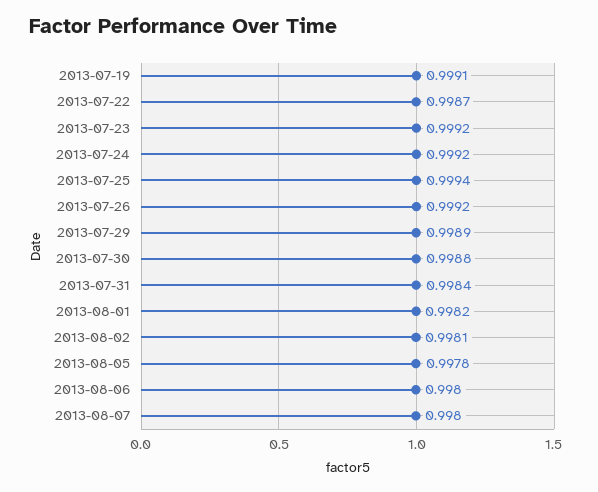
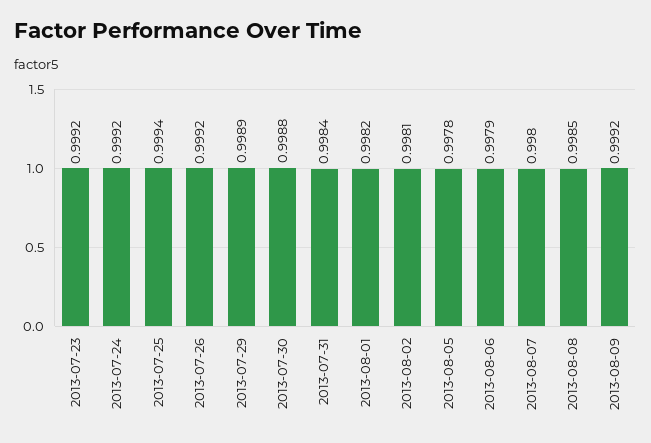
2013-07-19: 0.9991 -> none
2013-07-22: 0.9987 -> none
2013-08-06: 0.998 -> 0.9979
2013-08-08: none -> 0.9985
2013-08-09: none -> 0.9992

